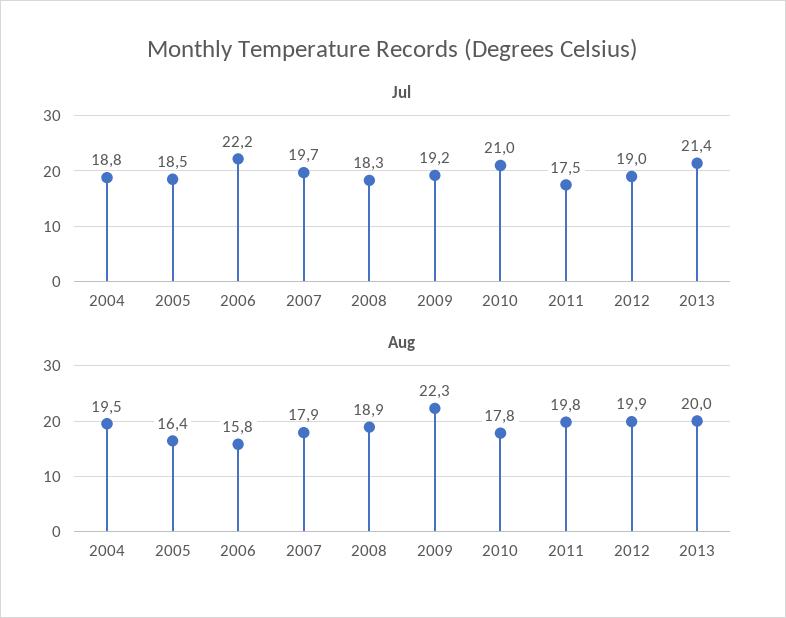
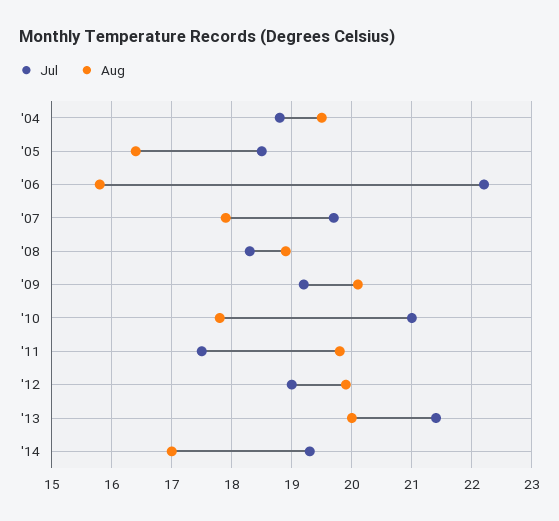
Aug, 2009: 22.3 -> 20.1
Jul, '14: none -> 19.3
Aug, '14: none -> 17

